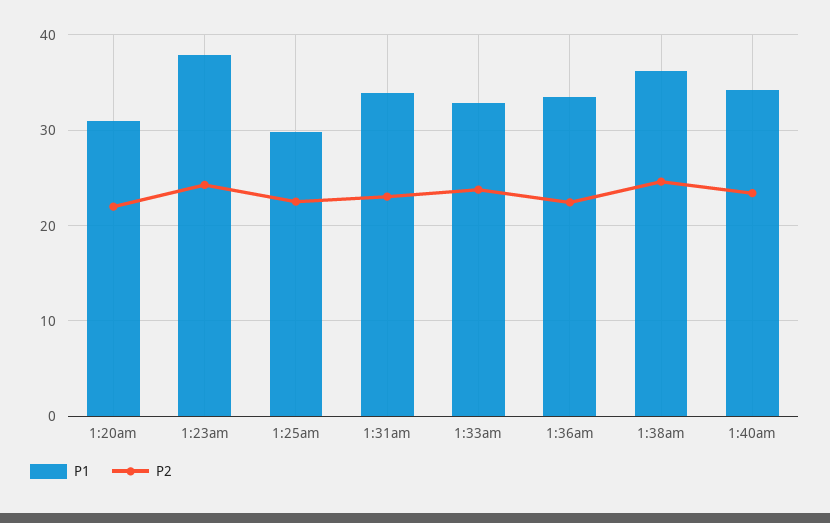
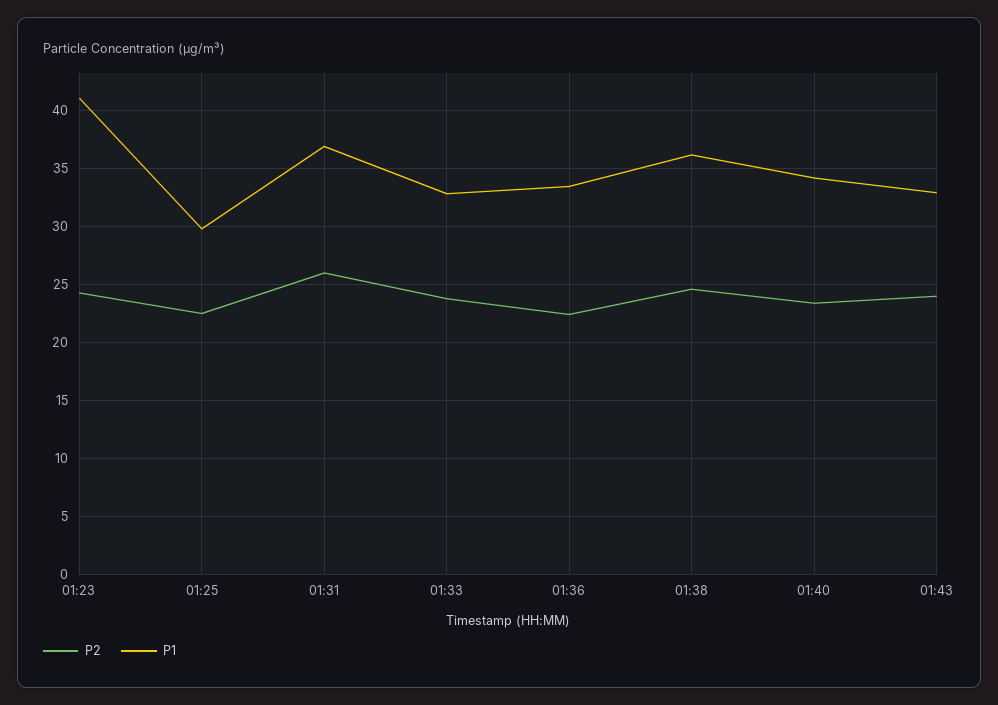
P1, 1:20am: 31 -> none
P2, 1:20am: 22 -> none
P1, 1:23am: 38 -> 41
P1, 1:31am: 34 -> 37
P2, 1:31am: 23 -> 26
P2, 01:43: none -> 24
P1, 01:43: none -> 33

